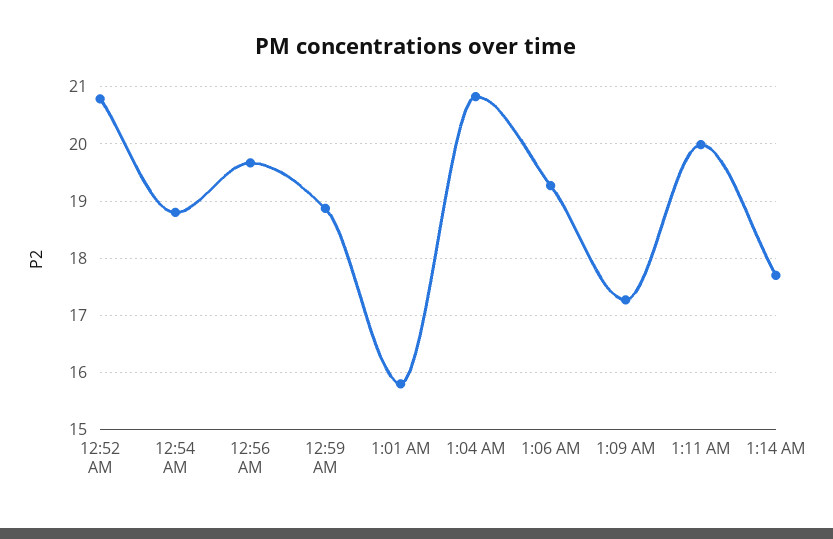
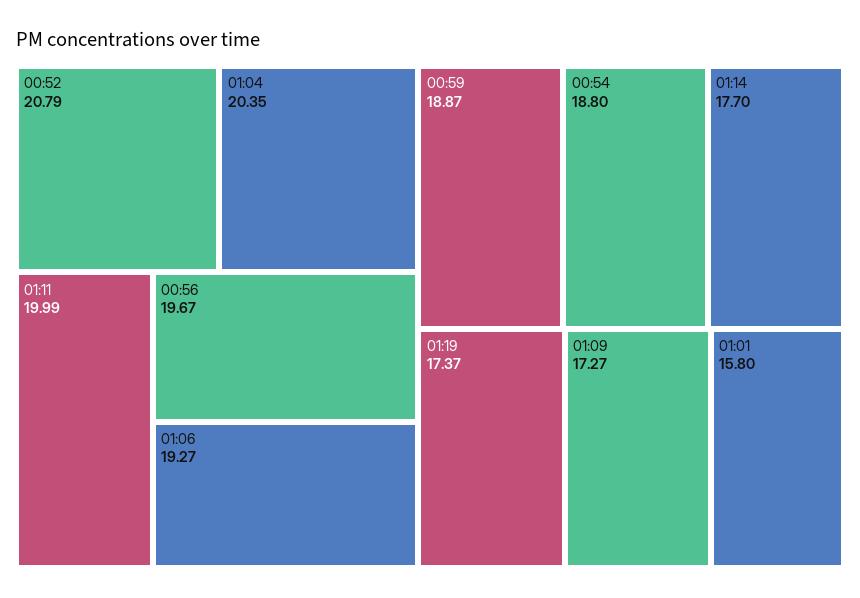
1:04 AM: 20.8 -> 20.35
01:19: none -> 17.37

